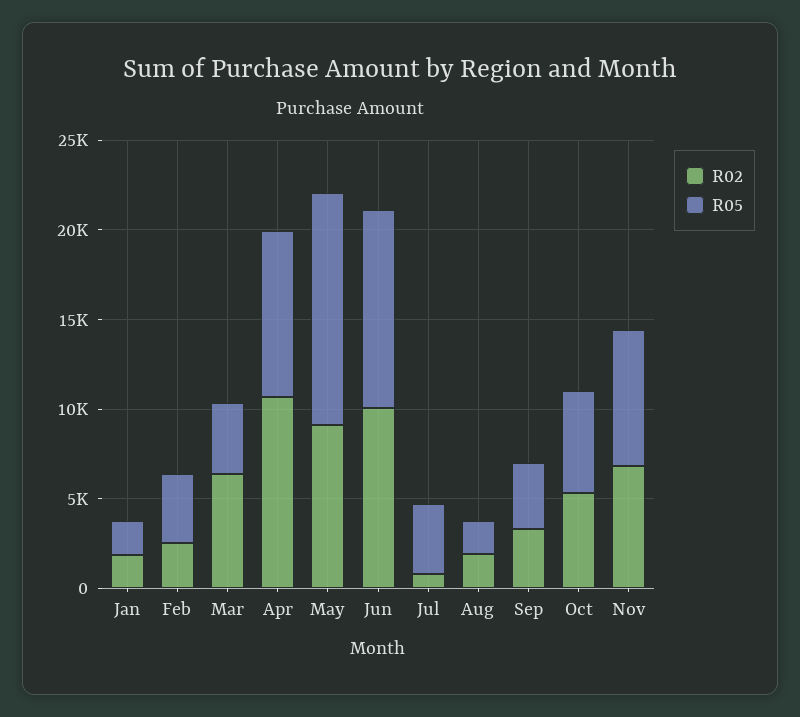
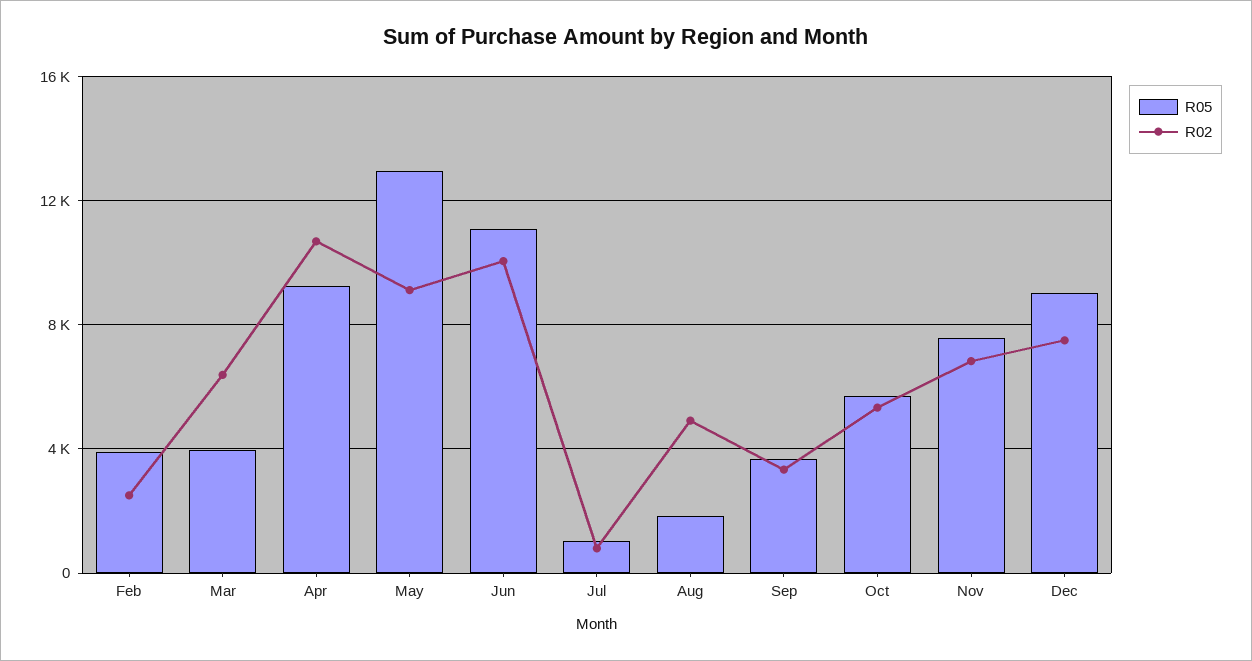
R02, Jan: 2000 -> none
R05, Jan: 2000 -> none
R05, Jul: 4000 -> 1000
R02, Aug: 2000 -> 5000
R05, Dec: none -> 9000
R02, Dec: none -> 7500

